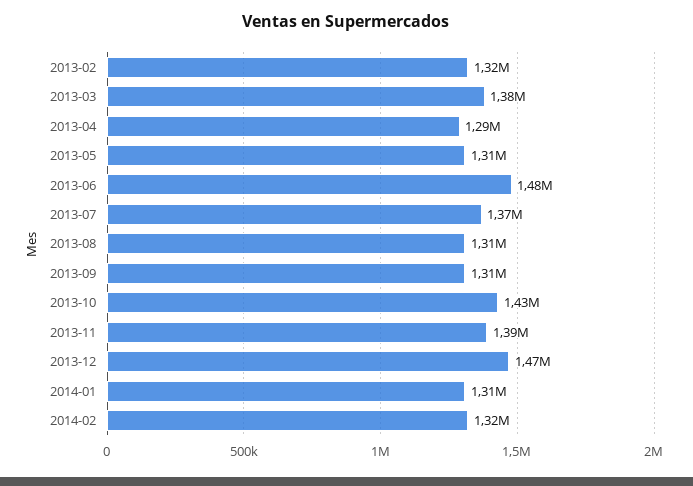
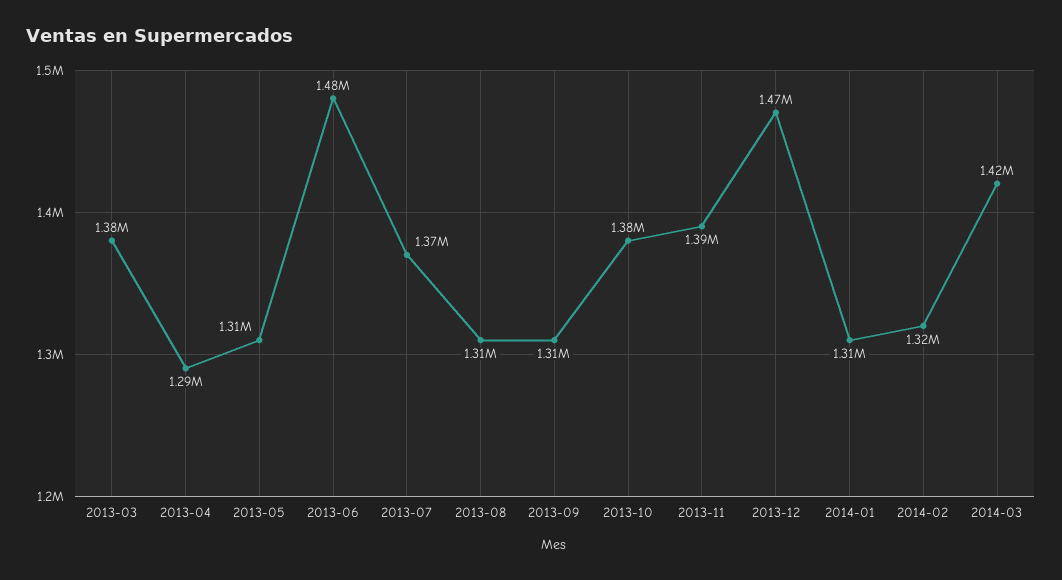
2013-02: 1320000 -> none
2013-10: 1430000 -> 1380000
2014-03: none -> 1420000

